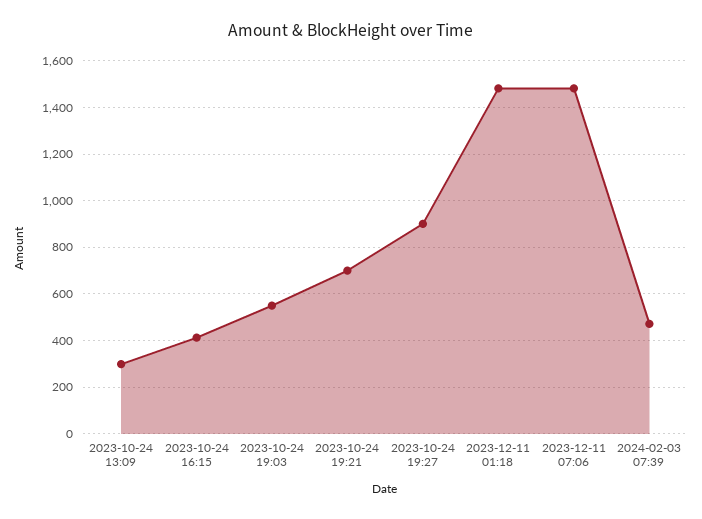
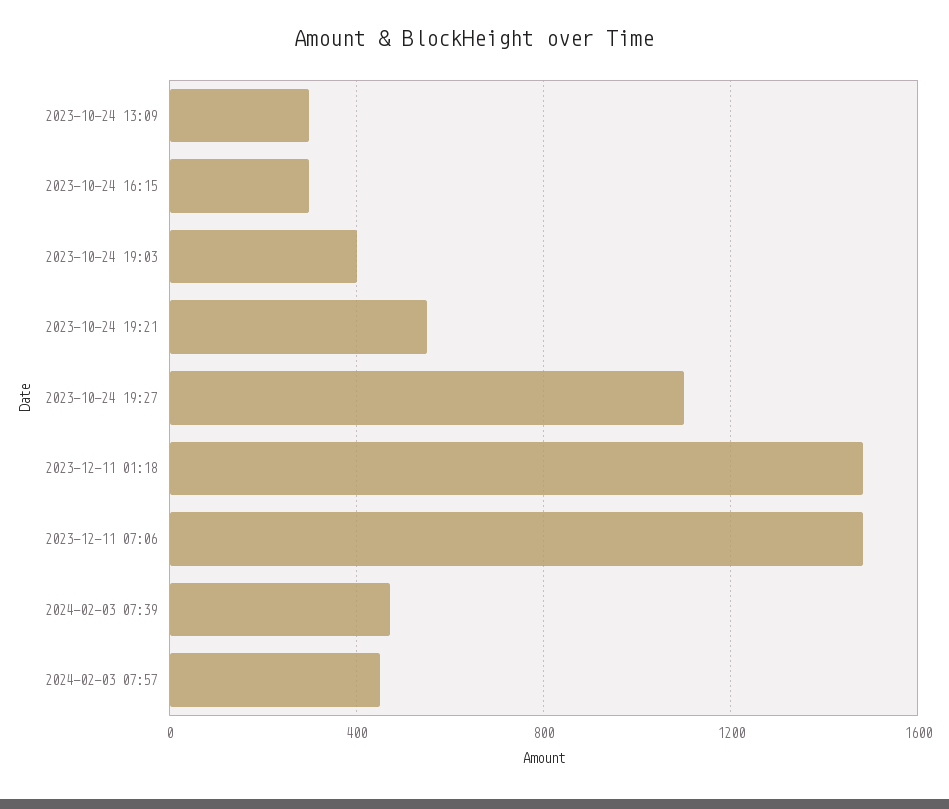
2023-10-24 16:15: 400 -> 300
2023-10-24 19:03: 550 -> 400
2023-10-24 19:21: 700 -> 550
2023-10-24 19:27: 900 -> 1100
2024-02-03 07:57: none -> 450

